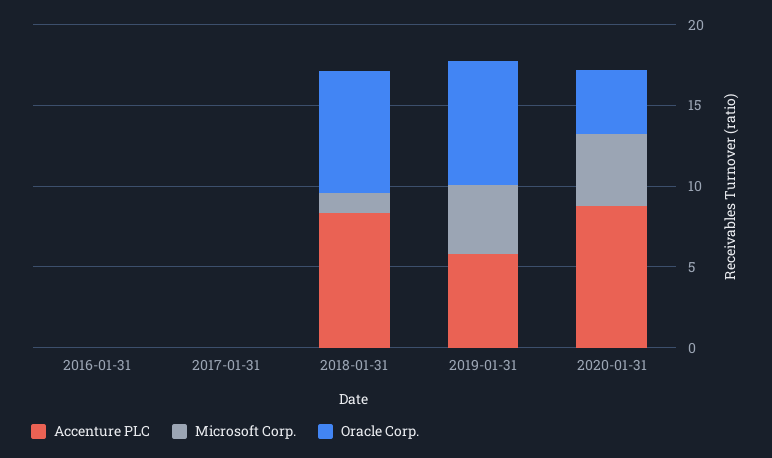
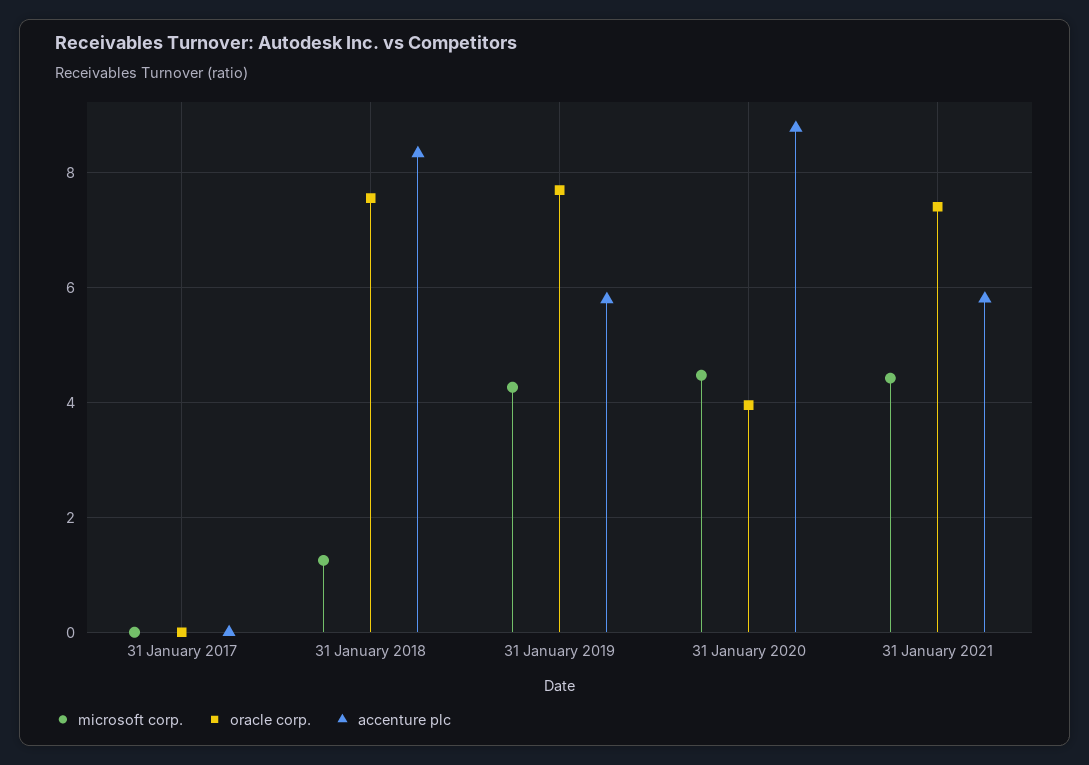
Accenture PLC, 2016-01-31: 0 -> none
Microsoft Corp., 2016-01-31: 0 -> none
Oracle Corp., 2016-01-31: 0 -> none
Microsoft Corp., 31 January 2021: none -> 4.4
Oracle Corp., 31 January 2021: none -> 7.4
Accenture PLC, 31 January 2021: none -> 5.8

